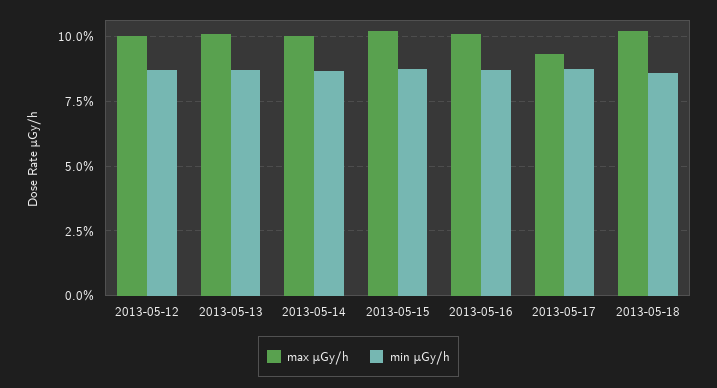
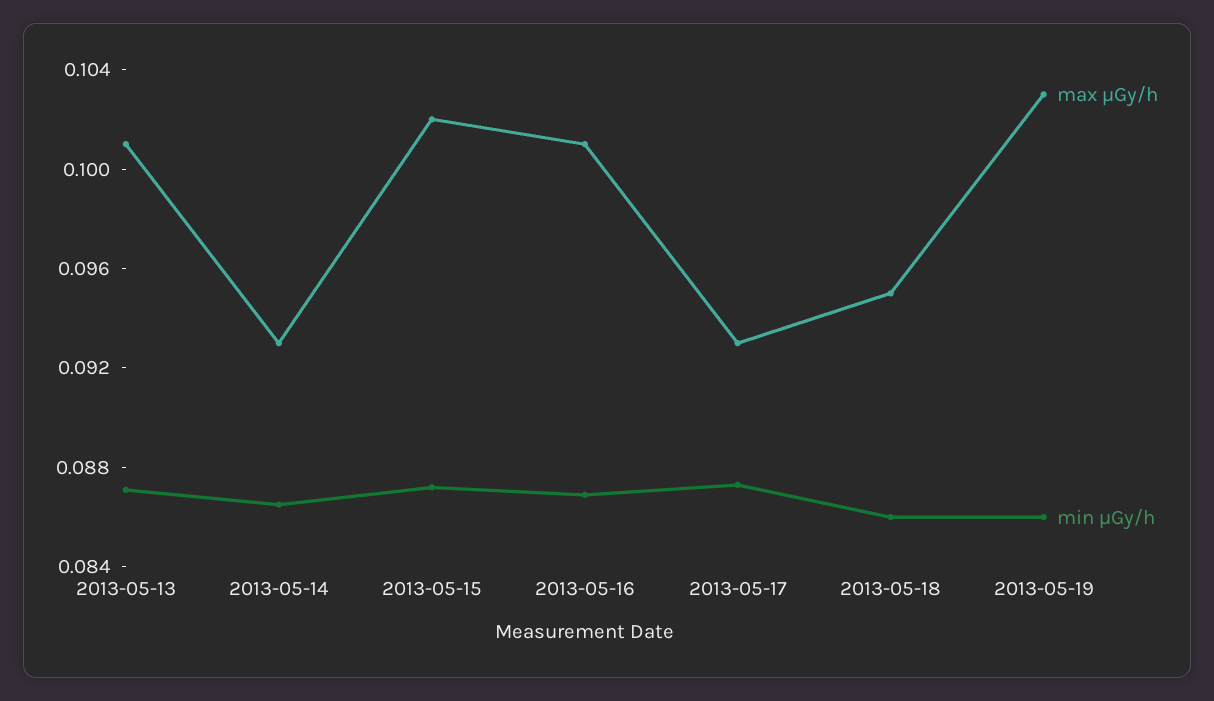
max μGy/h, 2013-05-12: 0.1 -> none
min μGy/h, 2013-05-12: 0.0875 -> none
max μGy/h, 2013-05-14: 0.1 -> 0.093
max μGy/h, 2013-05-18: 0.1025 -> 0.095
max μGy/h, 2013-05-19: none -> 0.103
min μGy/h, 2013-05-19: none -> 0.086

